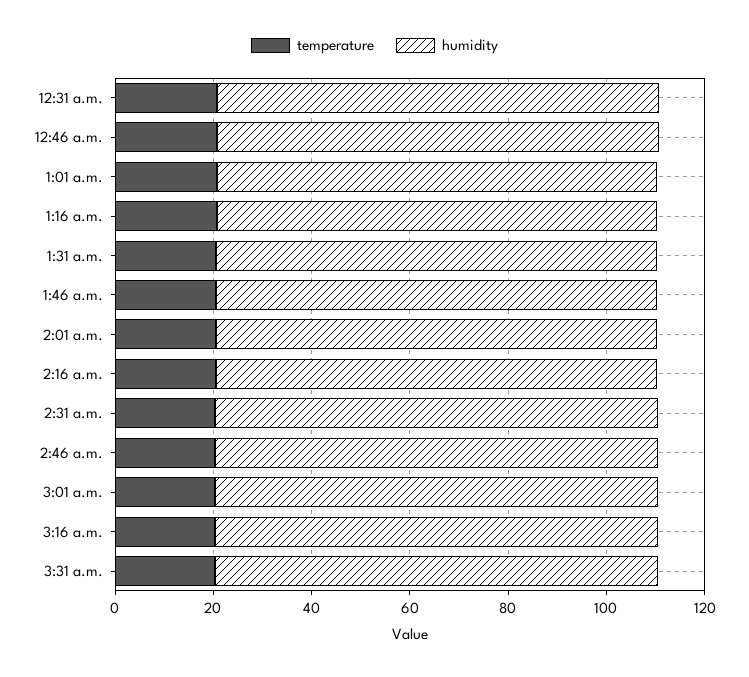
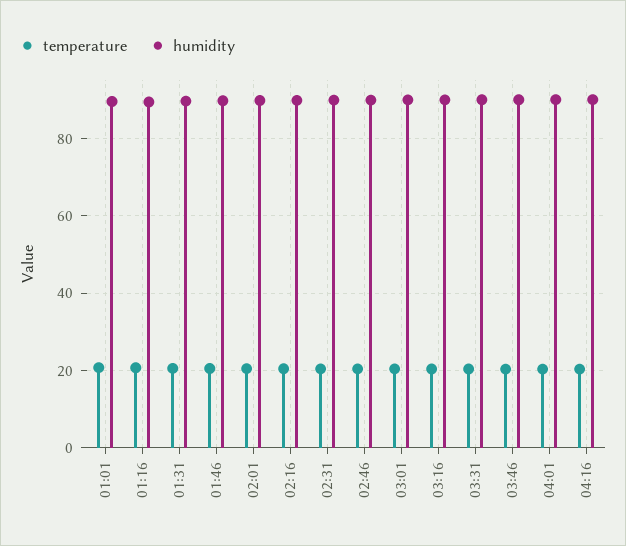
temperature, 12:31 a.m.: 20 -> none
humidity, 12:31 a.m.: 90 -> none
temperature, 12:46 a.m.: 20 -> none
humidity, 12:46 a.m.: 90 -> none
temperature, 03:46: none -> 20
humidity, 03:46: none -> 90
temperature, 04:01: none -> 20
humidity, 04:01: none -> 90
temperature, 04:16: none -> 20
humidity, 04:16: none -> 90

